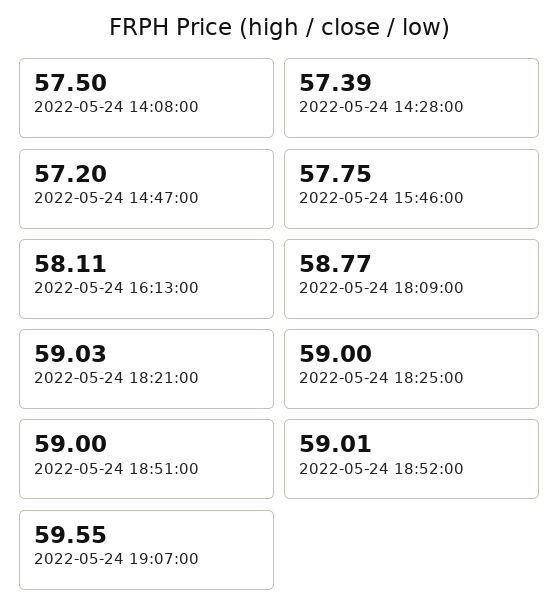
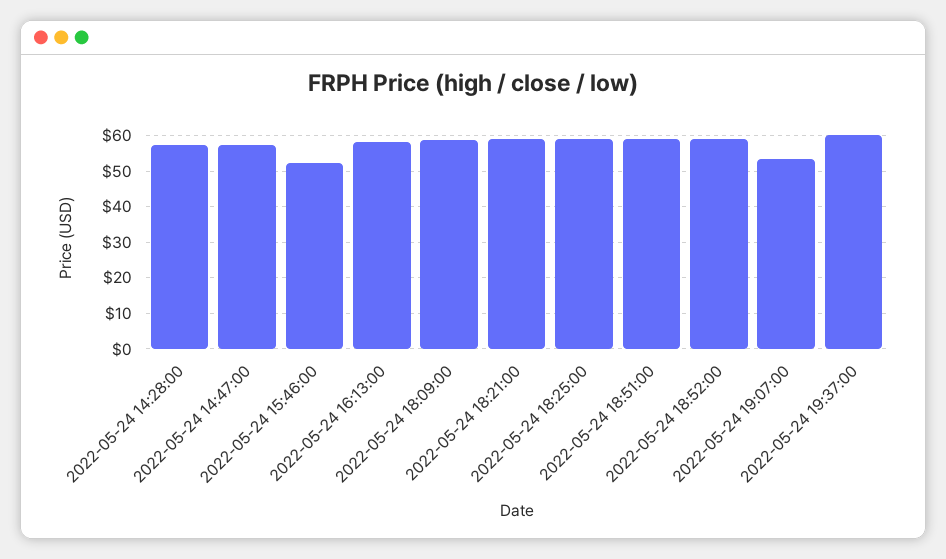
2022-05-24 14:08:00: 57.5 -> none
2022-05-24 15:46:00: 57.75 -> 52
2022-05-24 19:07:00: 59.55 -> 54
2022-05-24 19:37:00: none -> 60

